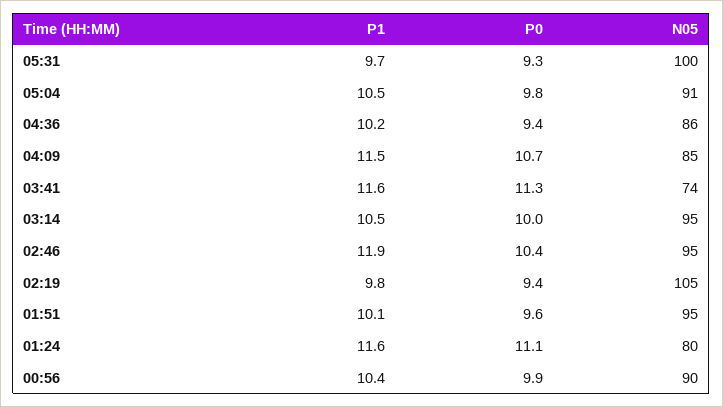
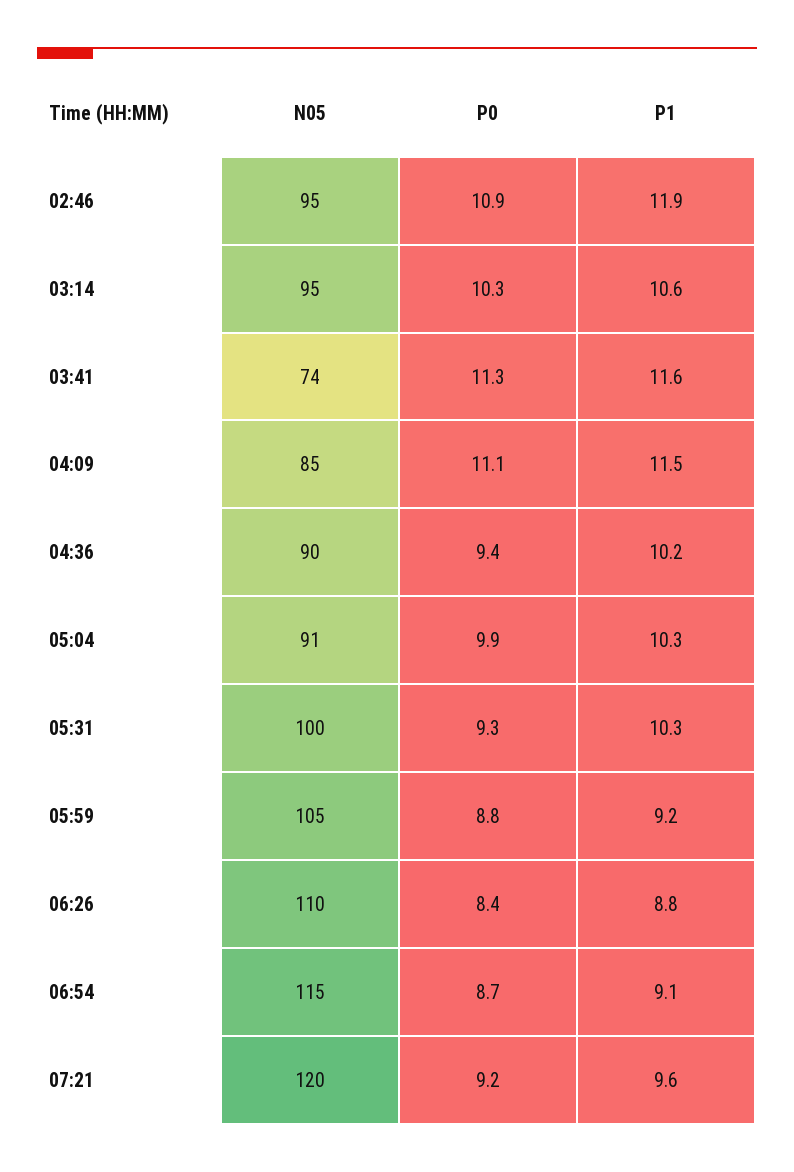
P1, 05:31: 9.7 -> 10.3
P1, 05:04: 10.5 -> 10.3
P0, 05:04: 9.8 -> 9.9
N05, 04:36: 86 -> 90
P0, 04:09: 10.7 -> 11.1
P1, 03:14: 10.5 -> 10.6
P0, 03:14: 10 -> 10.3
P0, 02:46: 10.4 -> 10.9
P1, 02:19: 9.8 -> none
P0, 02:19: 9.4 -> none
N05, 02:19: 105 -> none
P1, 01:51: 10.1 -> none
P0, 01:51: 9.6 -> none
N05, 01:51: 95 -> none
P1, 01:24: 11.6 -> none
P0, 01:24: 11.1 -> none
N05, 01:24: 80 -> none
P1, 00:56: 10.4 -> none
P0, 00:56: 9.9 -> none
N05, 00:56: 90 -> none
N05, 05:59: none -> 105
P0, 05:59: none -> 8.8
P1, 05:59: none -> 9.2
N05, 06:26: none -> 110
P0, 06:26: none -> 8.4
P1, 06:26: none -> 8.8
N05, 06:54: none -> 115
P0, 06:54: none -> 8.7
P1, 06:54: none -> 9.1
N05, 07:21: none -> 120
P0, 07:21: none -> 9.2
P1, 07:21: none -> 9.6

